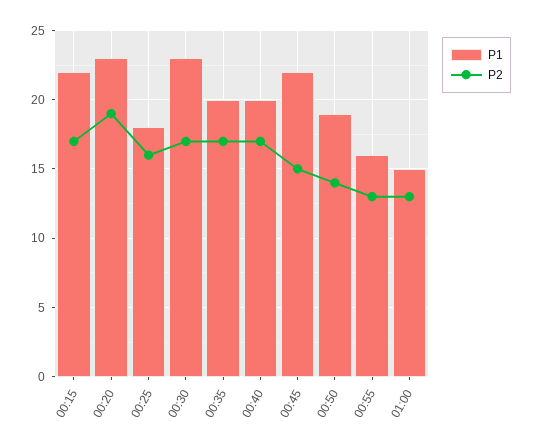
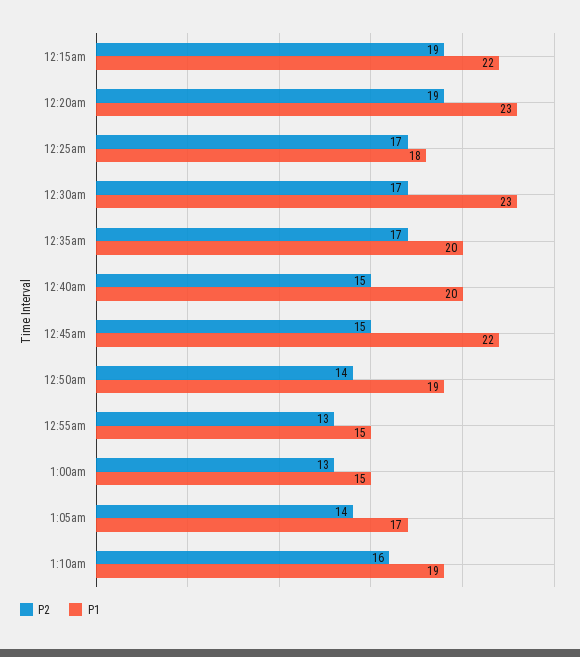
P2, 00:15: 17 -> 19
P2, 00:25: 16 -> 17
P2, 00:40: 17 -> 15
P1, 00:55: 16 -> 15
P2, 1:05am: none -> 14
P1, 1:05am: none -> 17
P2, 1:10am: none -> 16
P1, 1:10am: none -> 19

